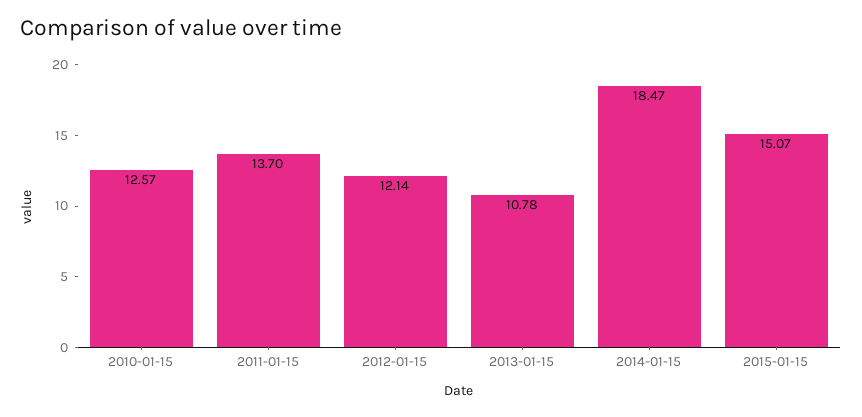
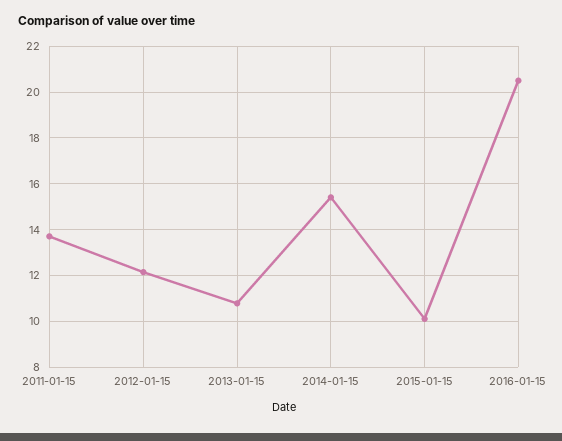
2010-01-15: 12.57 -> none
2014-01-15: 18.47 -> 15.5
2015-01-15: 15.07 -> 10
2016-01-15: none -> 20.5

